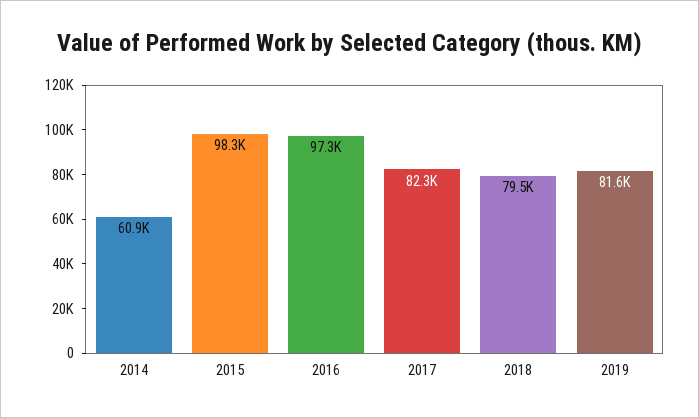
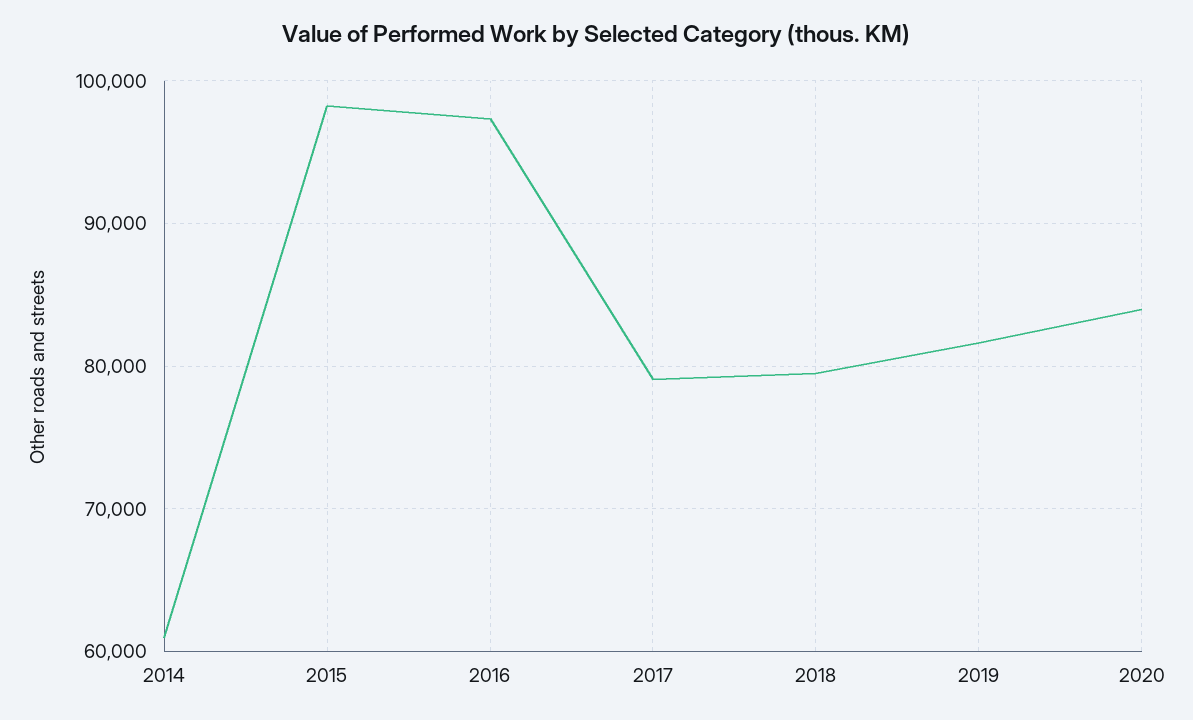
2017: 82300 -> 79000
2020: none -> 84000

